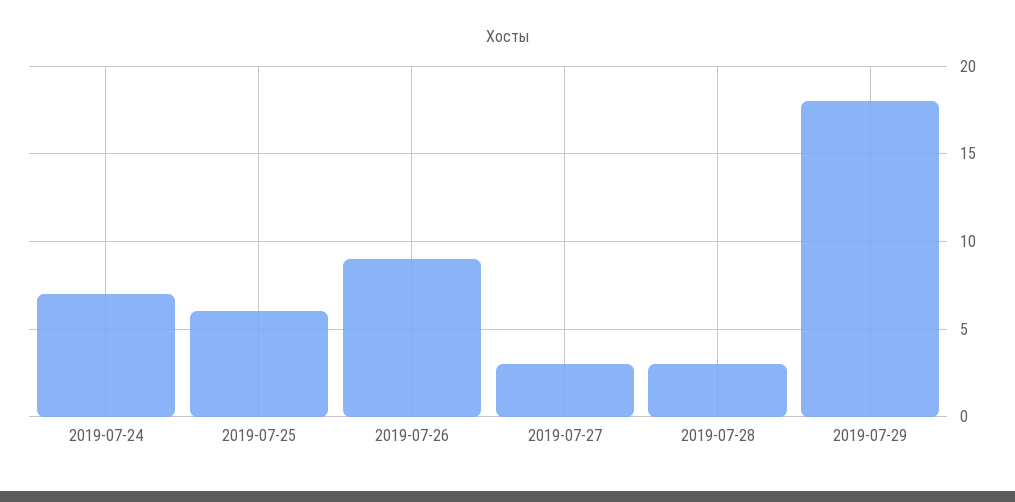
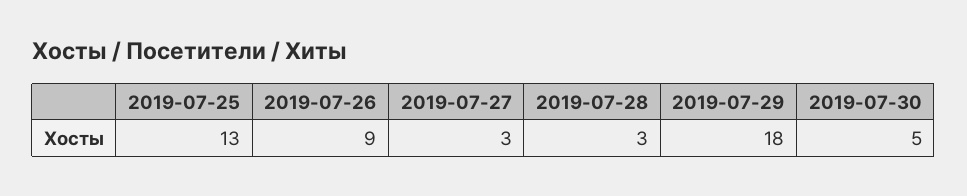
2019-07-24: 7 -> none
2019-07-25: 6 -> 13
2019-07-30: none -> 5

